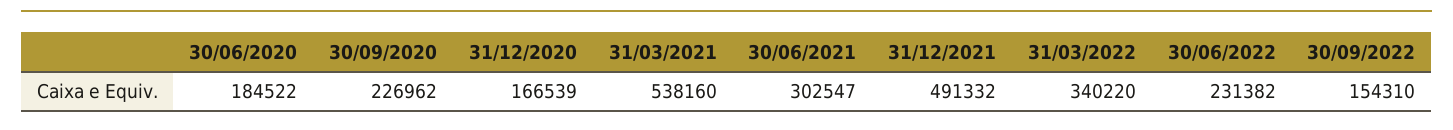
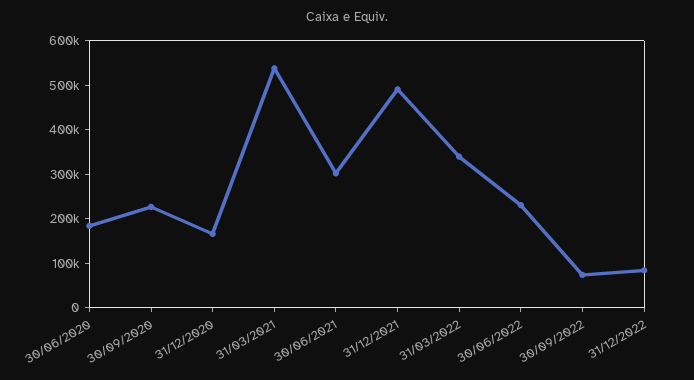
30/09/2022: 154310 -> 80000
31/12/2022: none -> 80000

